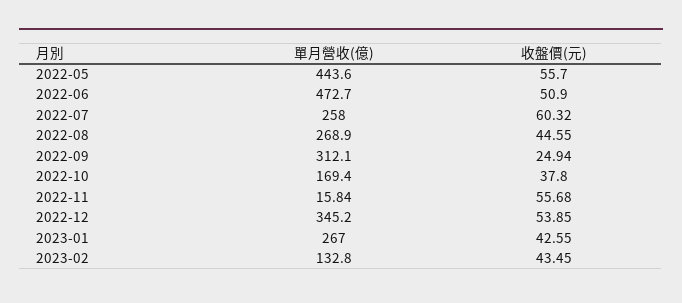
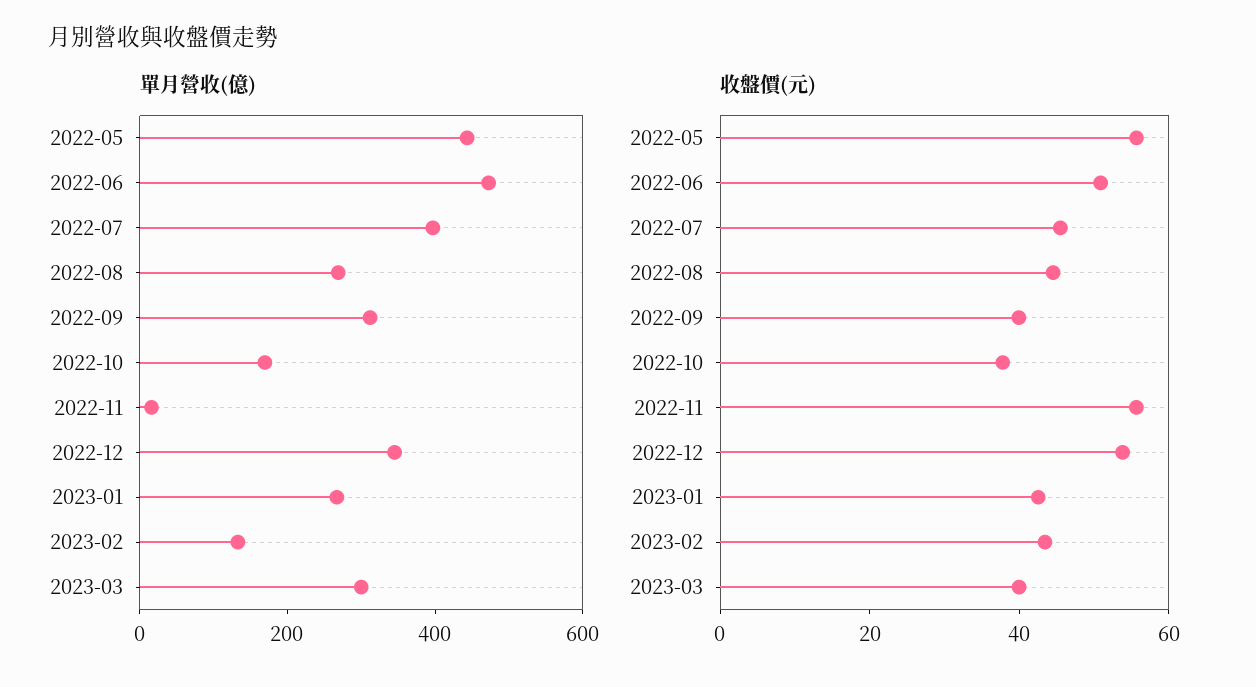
單月營收(億), 2022-07: 258 -> 400
收盤價(元), 2022-07: 60.32 -> 45
收盤價(元), 2022-09: 24.94 -> 40
單月營收(億), 2023-03: none -> 300
收盤價(元), 2023-03: none -> 40

